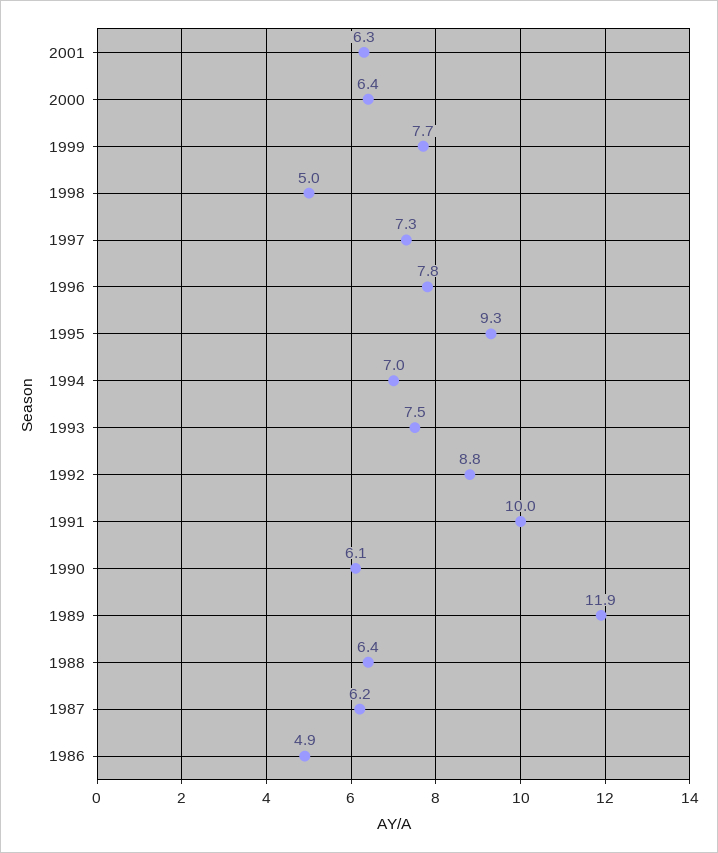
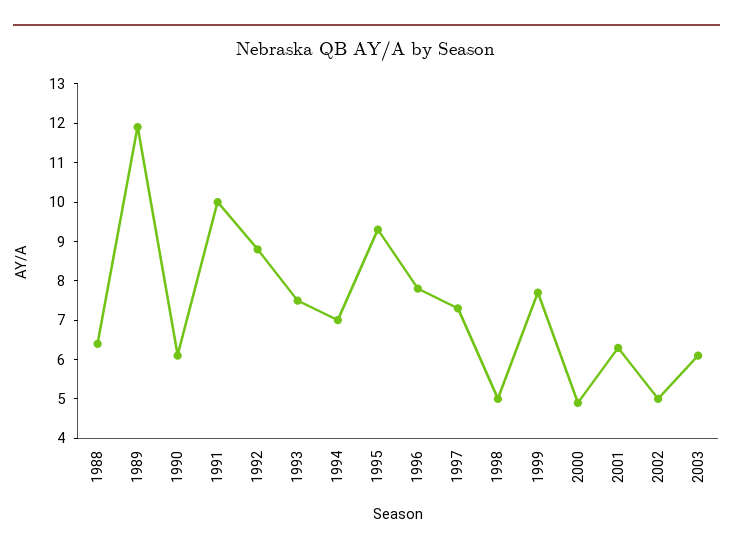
2000: 6.4 -> 5
1987: 6.2 -> none
1986: 4.9 -> none
2002: none -> 5
2003: none -> 6

